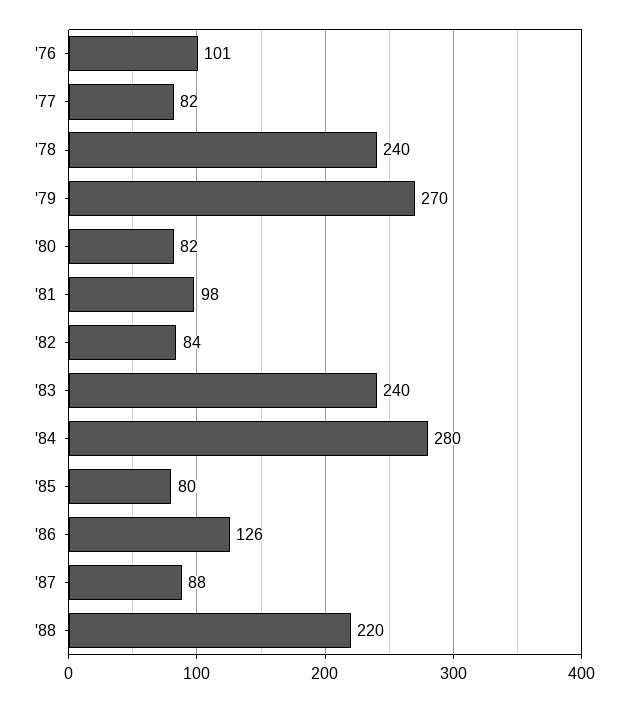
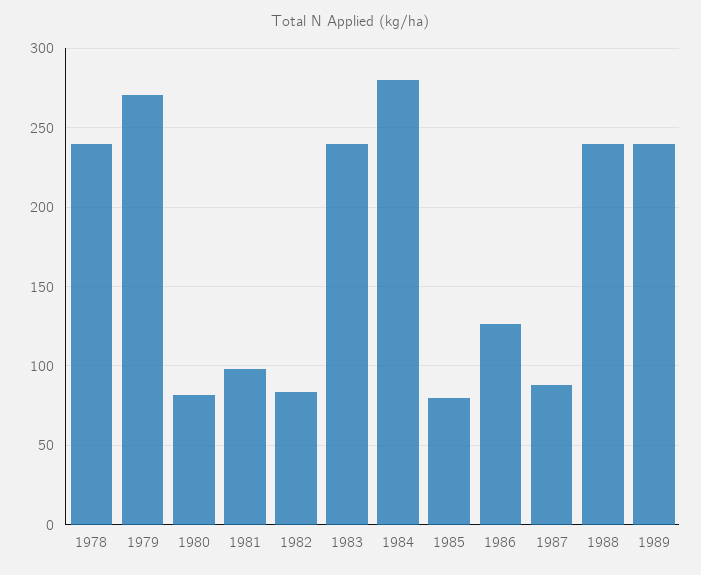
'76: 101 -> none
'77: 82 -> none
'88: 220 -> 240
1989: none -> 240

